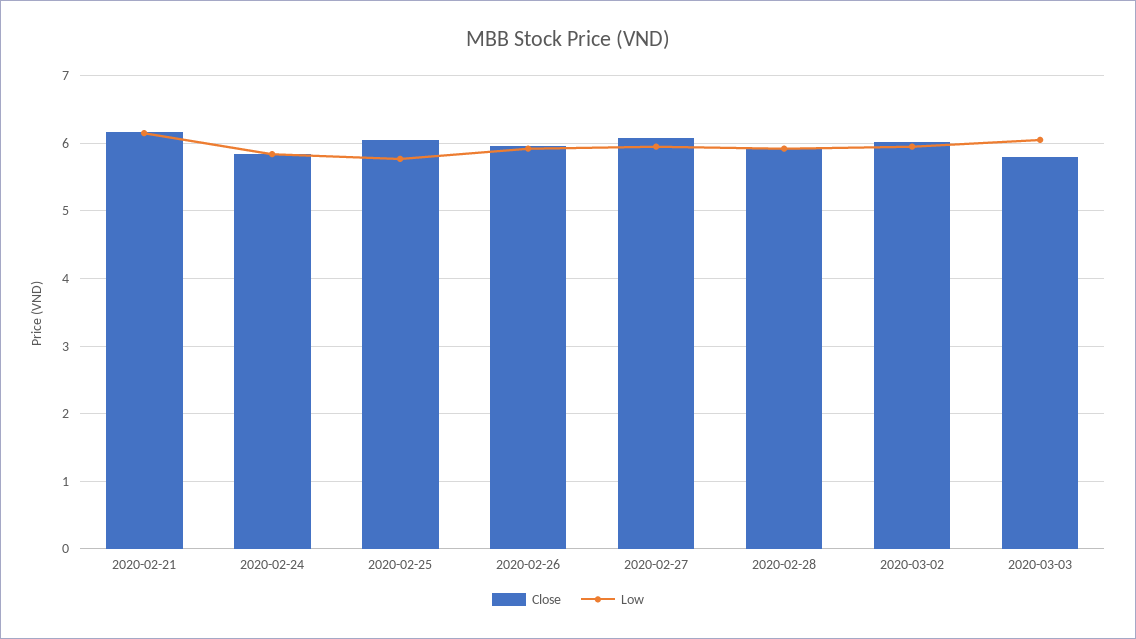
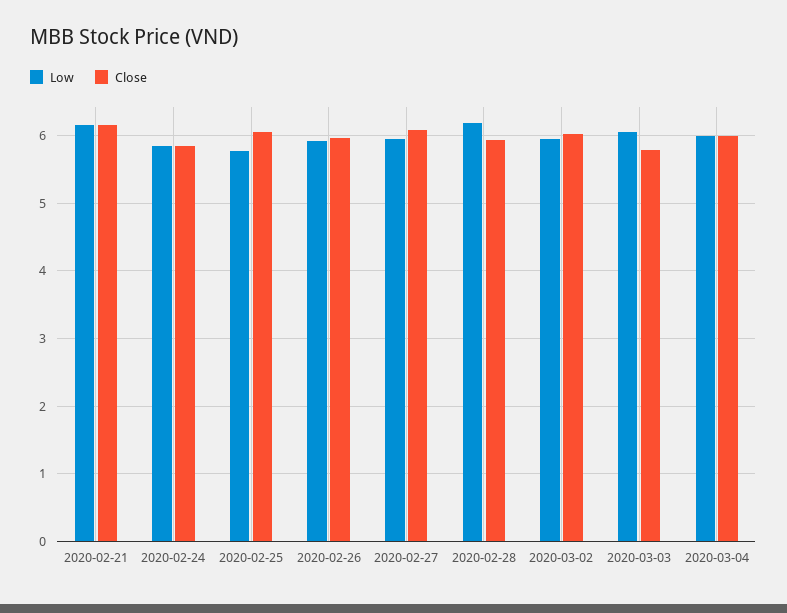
Low, 2020-02-28: 5.9 -> 6.2
Low, 2020-03-04: none -> 6
Close, 2020-03-04: none -> 6

